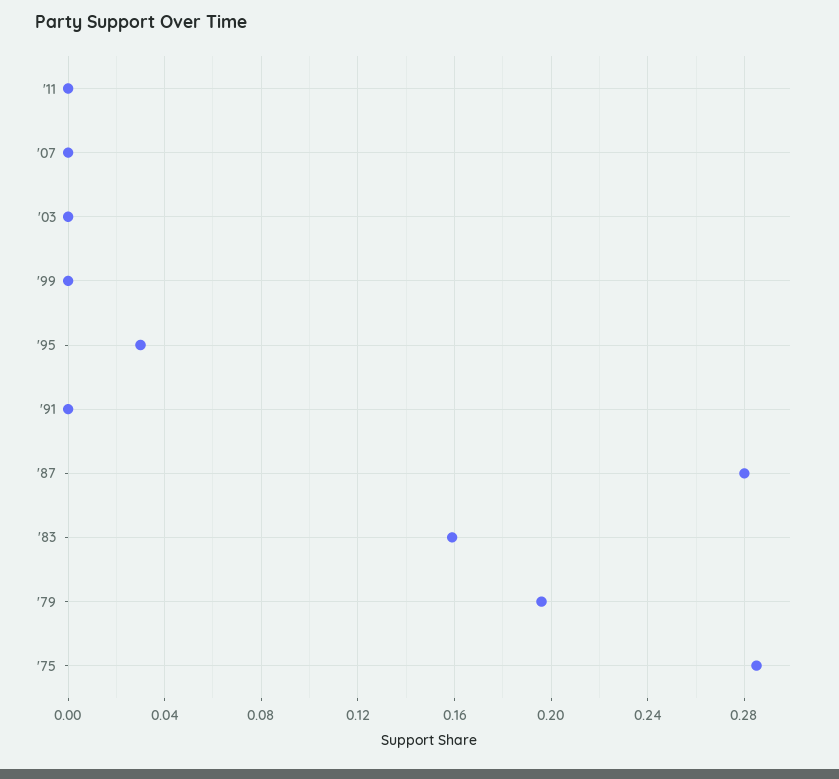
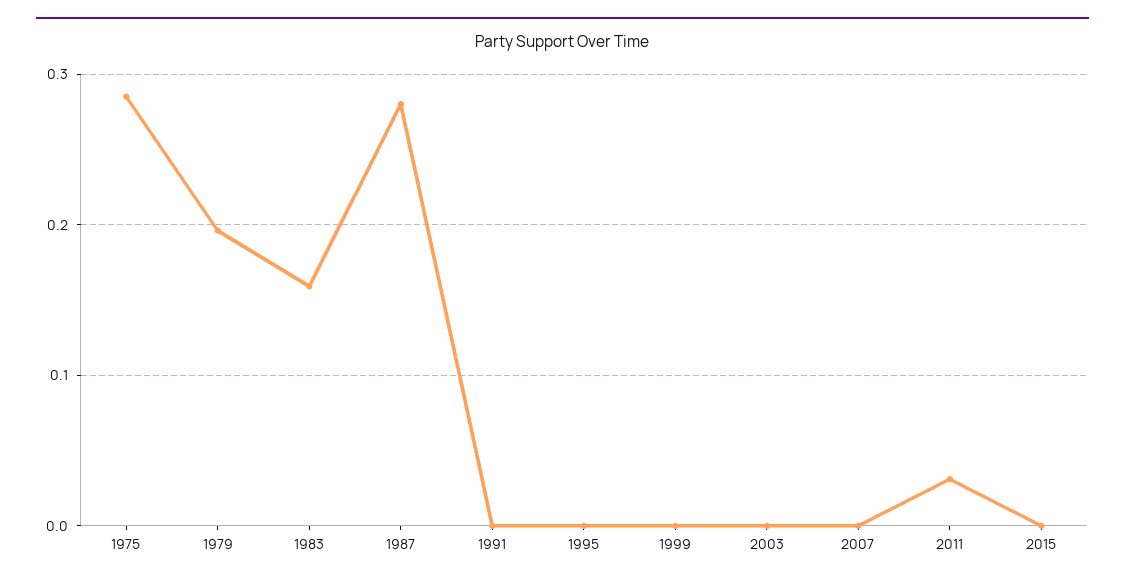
'11: 0 -> 0.03
'95: 0.03 -> 0
2015: none -> 0

